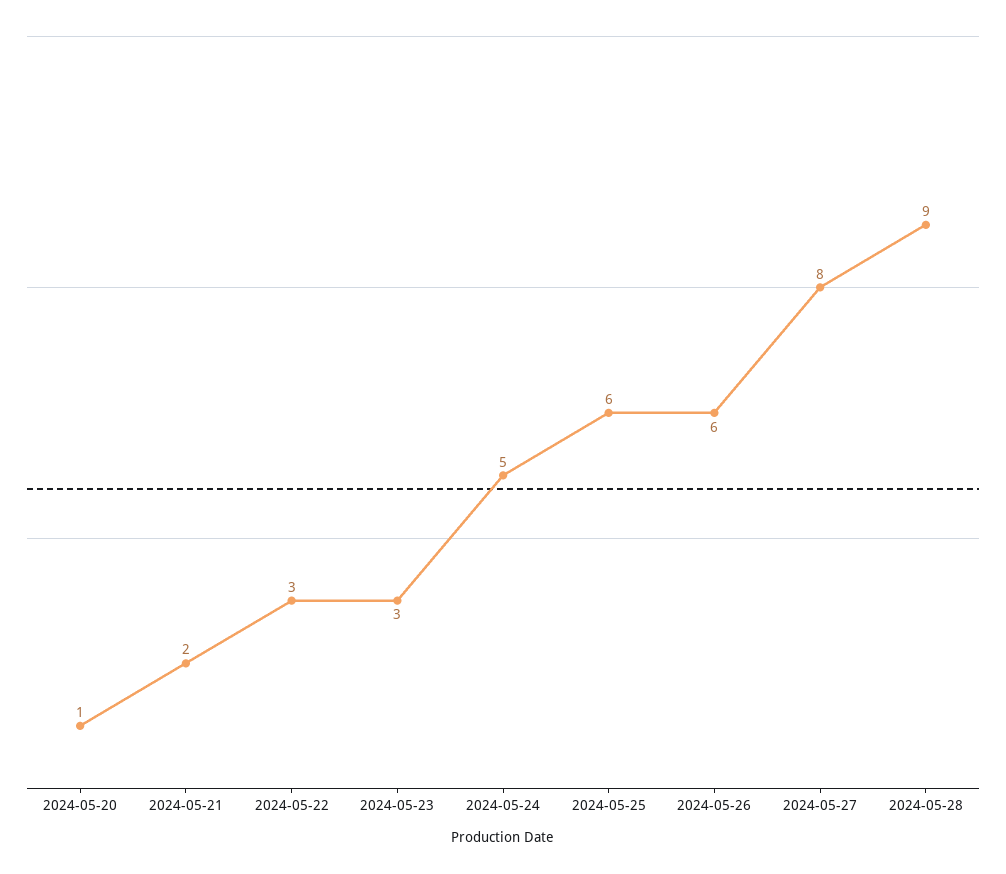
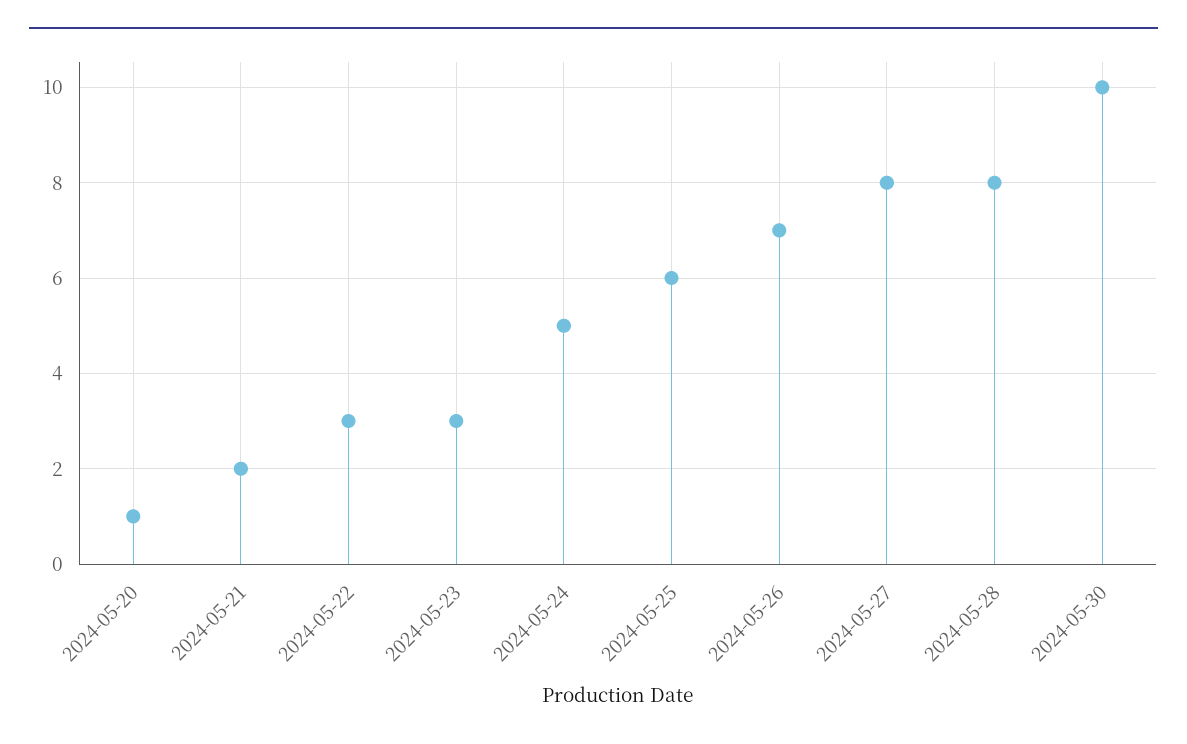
2024-05-26: 6 -> 7
2024-05-28: 9 -> 8
2024-05-30: none -> 10

